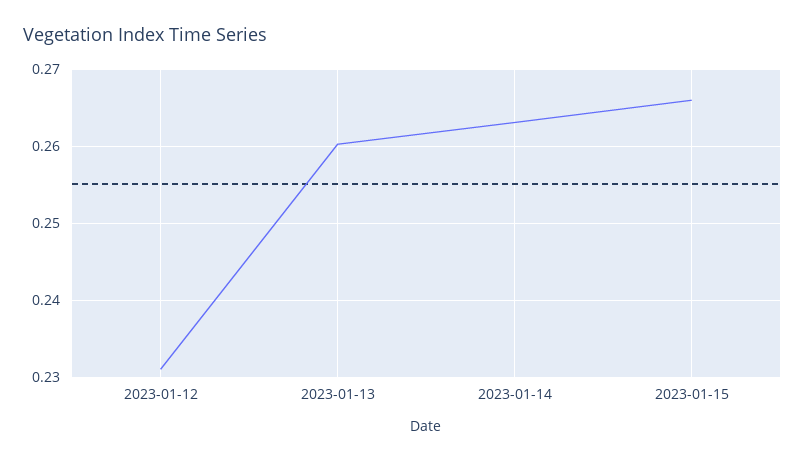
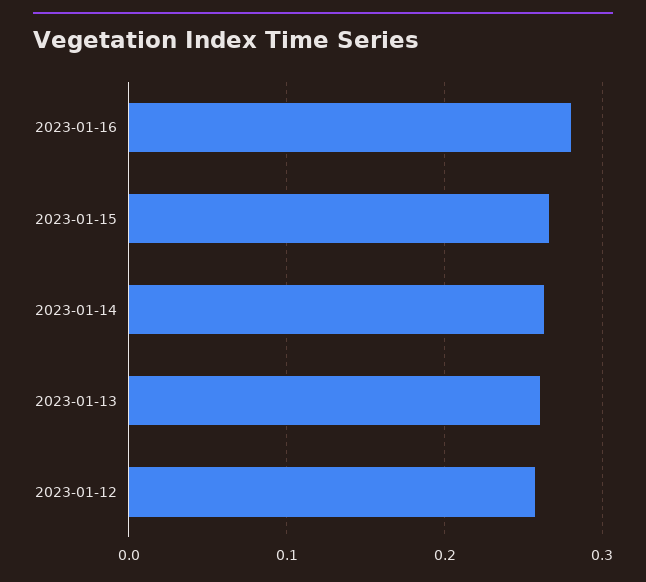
2023-01-12: 0.231 -> 0.26
2023-01-16: none -> 0.28

